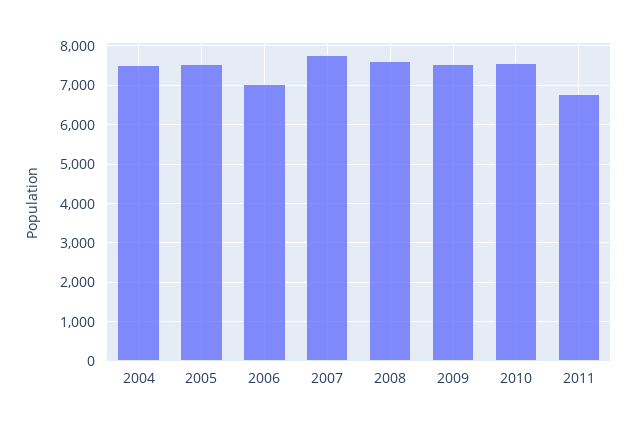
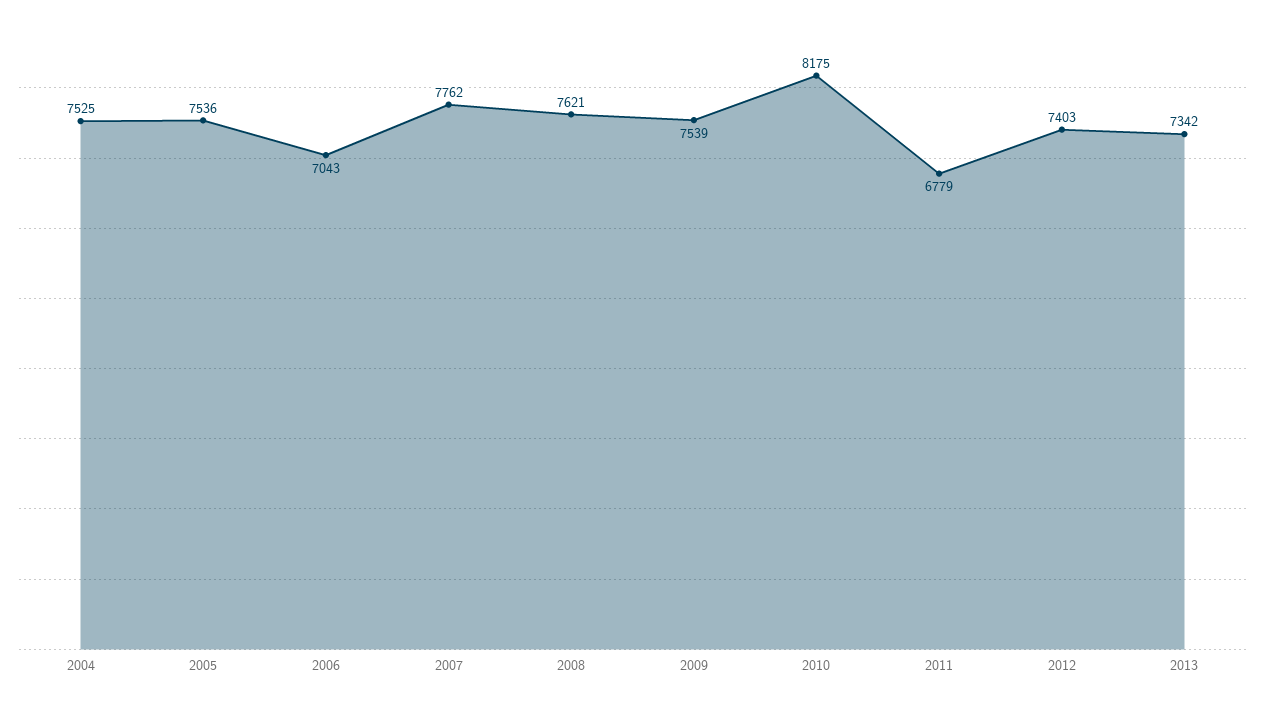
2010: 7600 -> 8175
2012: none -> 7403
2013: none -> 7342

